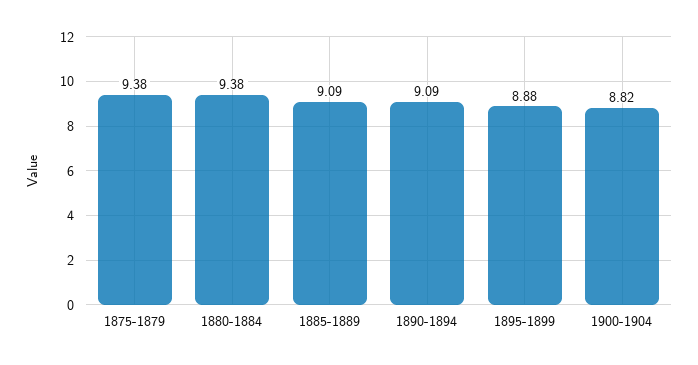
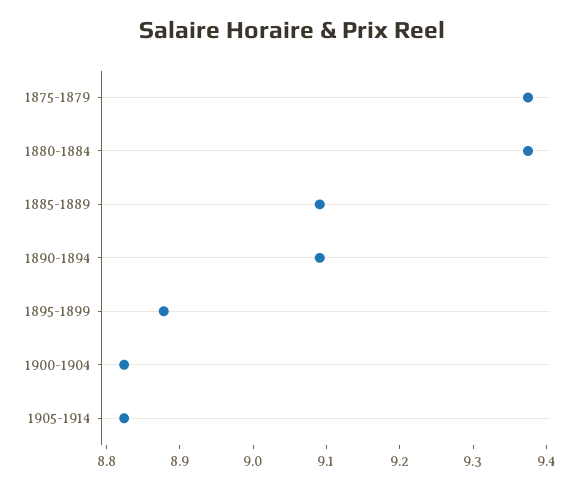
1905-1914: none -> 8.82

